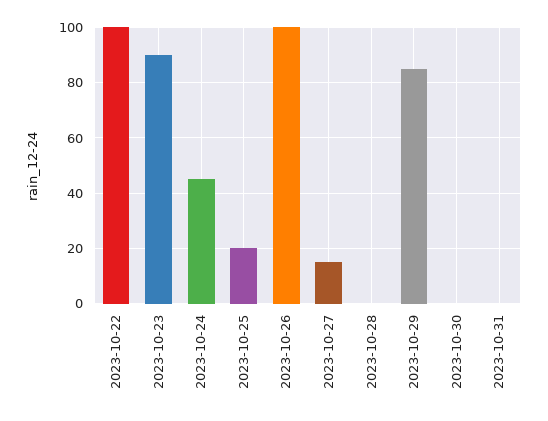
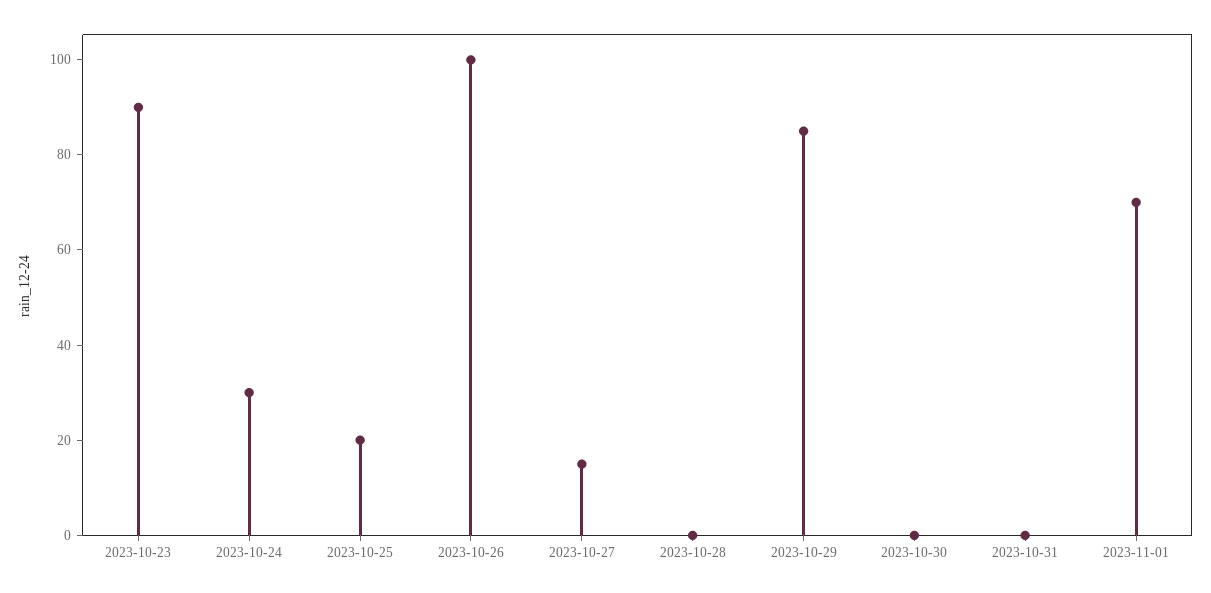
2023-10-22: 100 -> none
2023-10-24: 45 -> 30
2023-11-01: none -> 70

